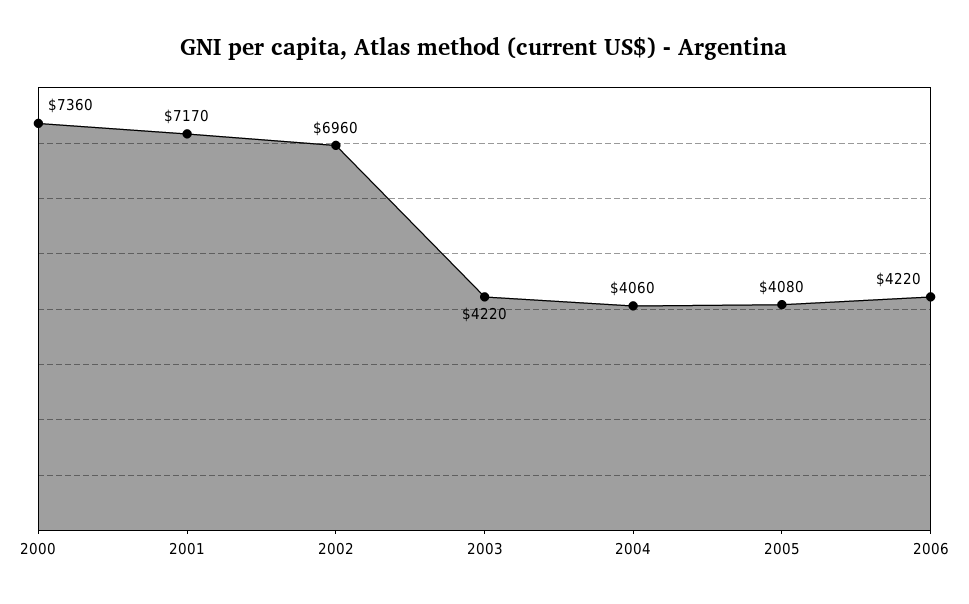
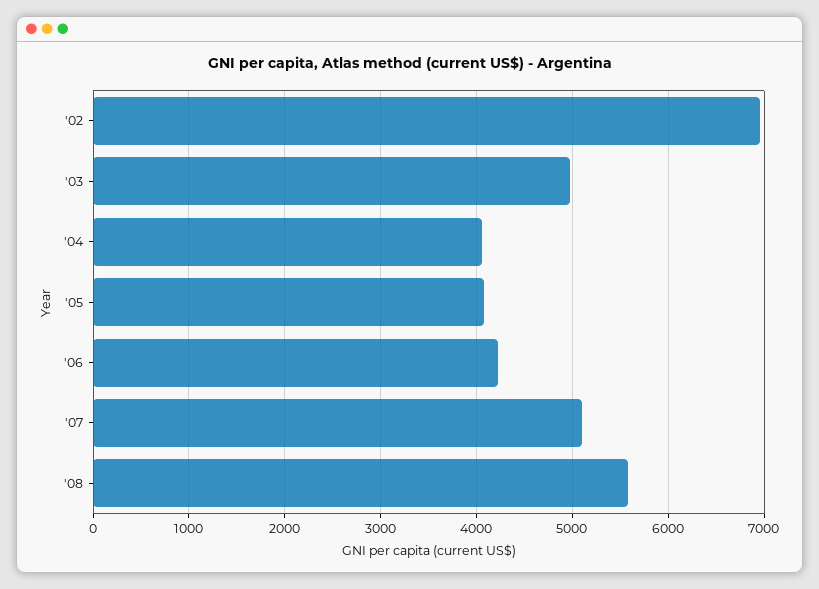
2000: 7360 -> none
2001: 7170 -> none
2003: 4220 -> 5000
'07: none -> 5100
'08: none -> 5600

